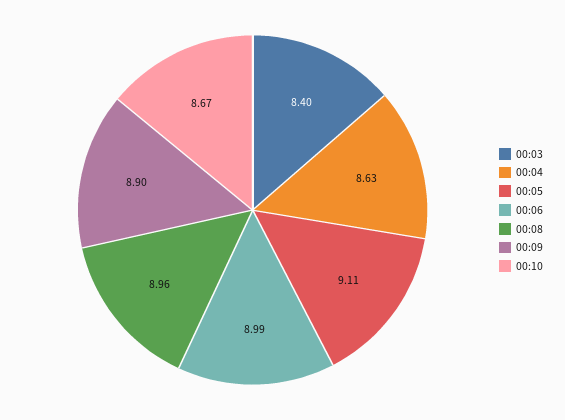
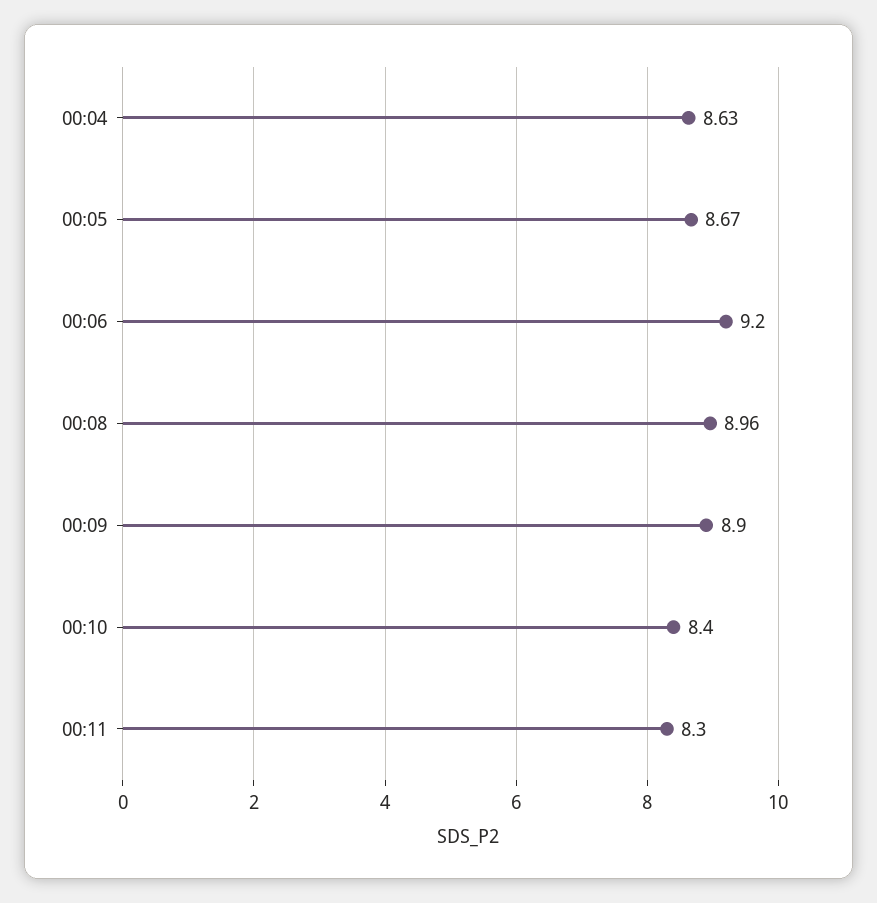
00:03: 8.4 -> none
00:05: 9.11 -> 8.67
00:06: 8.99 -> 9.2
00:10: 8.67 -> 8.4
00:11: none -> 8.3

